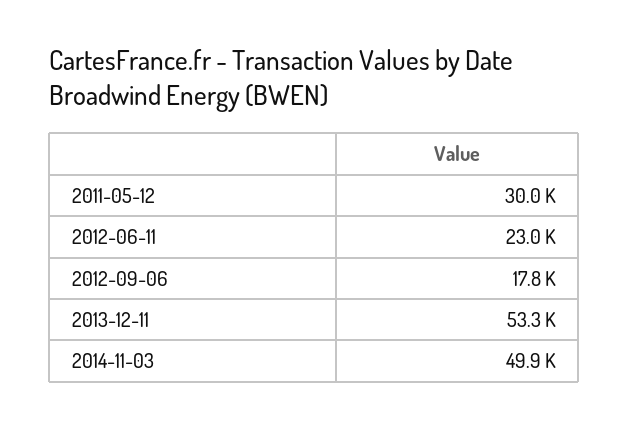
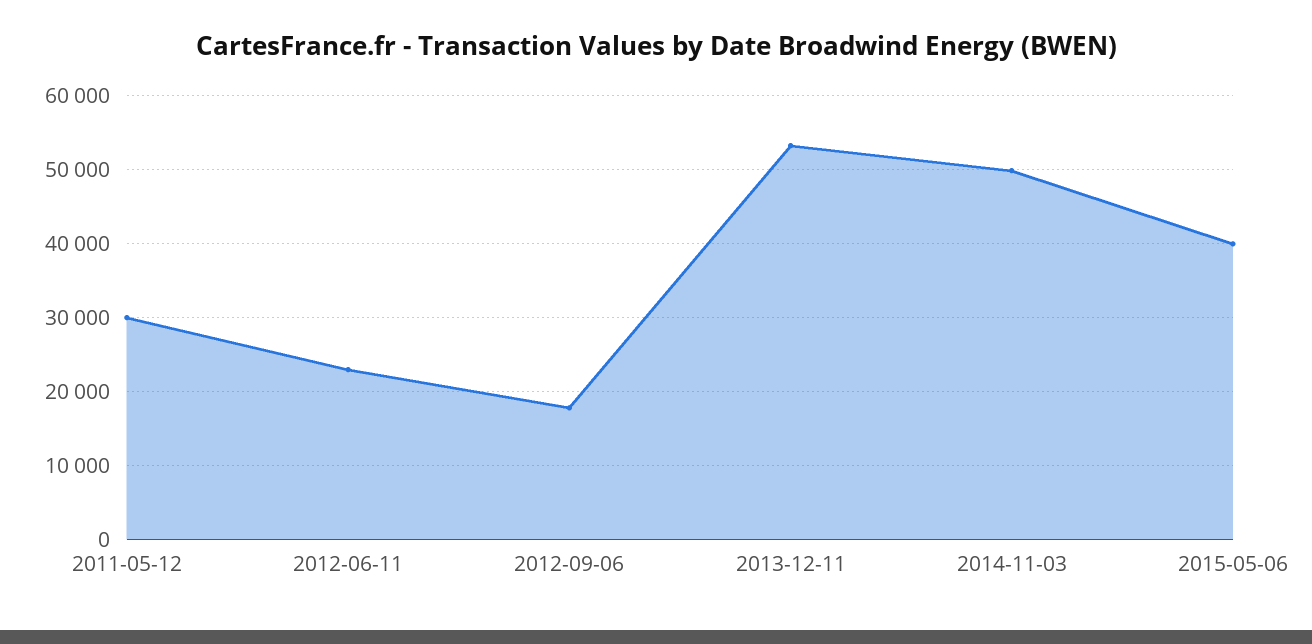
2015-05-06: none -> 40000

